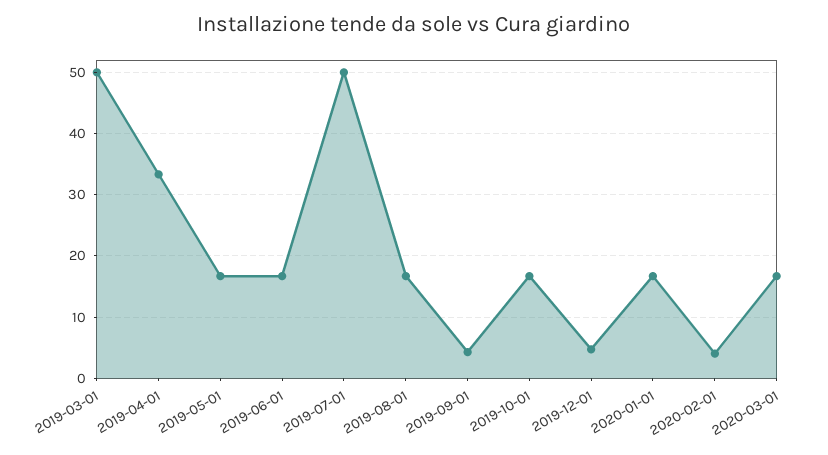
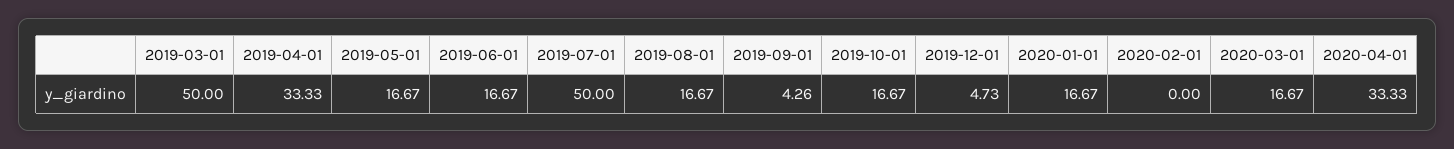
2020-02-01: 4 -> 0
2020-04-01: none -> 33.33

